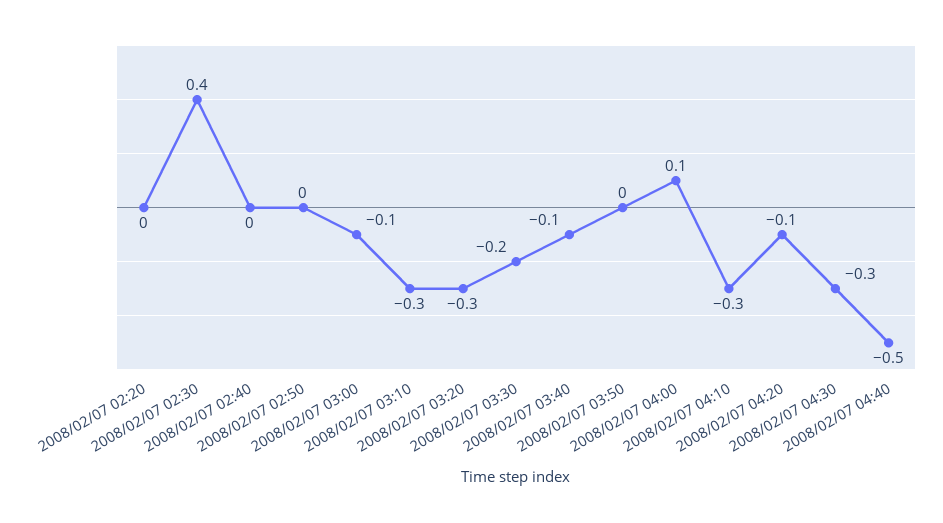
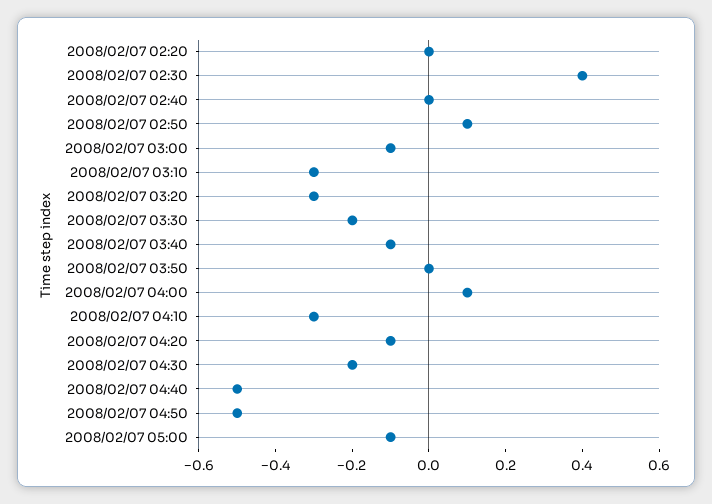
2008/02/07 02:50: 0 -> 0.1
2008/02/07 04:30: -0.3 -> -0.2
2008/02/07 04:50: none -> -0.5
2008/02/07 05:00: none -> -0.1

